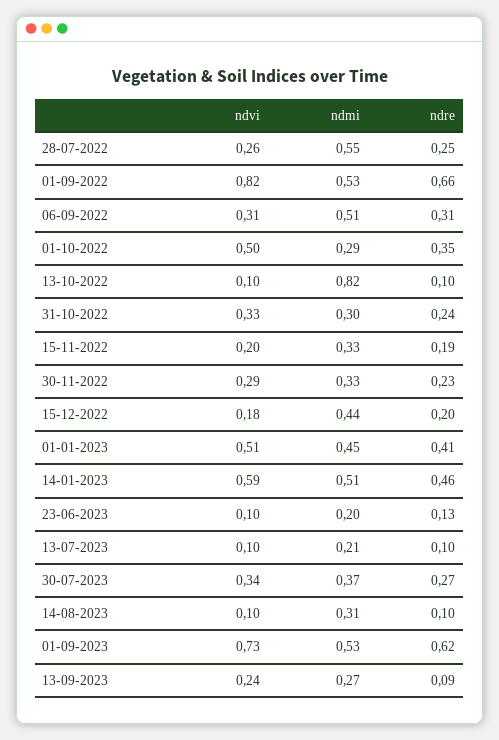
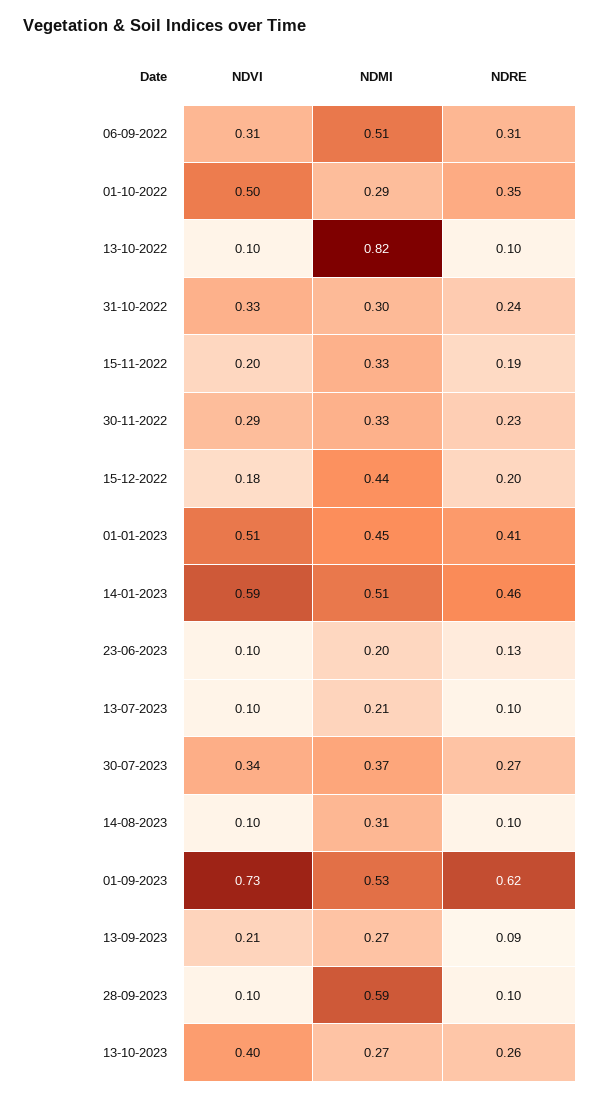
ndvi, 28-07-2022: 0.26 -> none
ndmi, 28-07-2022: 0.55 -> none
ndre, 28-07-2022: 0.25 -> none
ndvi, 01-09-2022: 0.82 -> none
ndmi, 01-09-2022: 0.53 -> none
ndre, 01-09-2022: 0.66 -> none
ndvi, 13-09-2023: 0.24 -> 0.21
ndvi, 28-09-2023: none -> 0.1
ndmi, 28-09-2023: none -> 0.59
ndre, 28-09-2023: none -> 0.1
ndvi, 13-10-2023: none -> 0.4
ndmi, 13-10-2023: none -> 0.27
ndre, 13-10-2023: none -> 0.26

